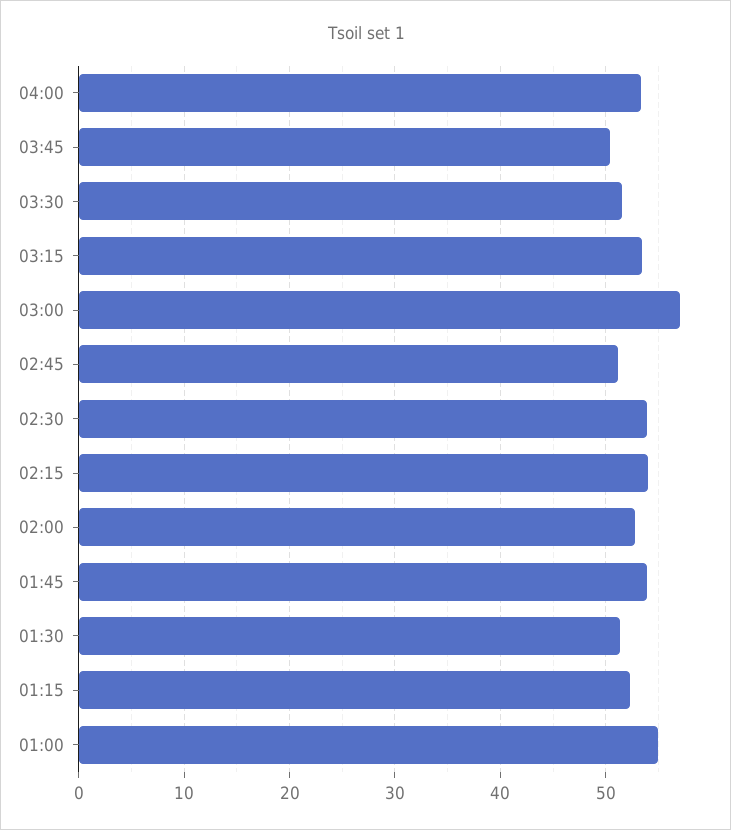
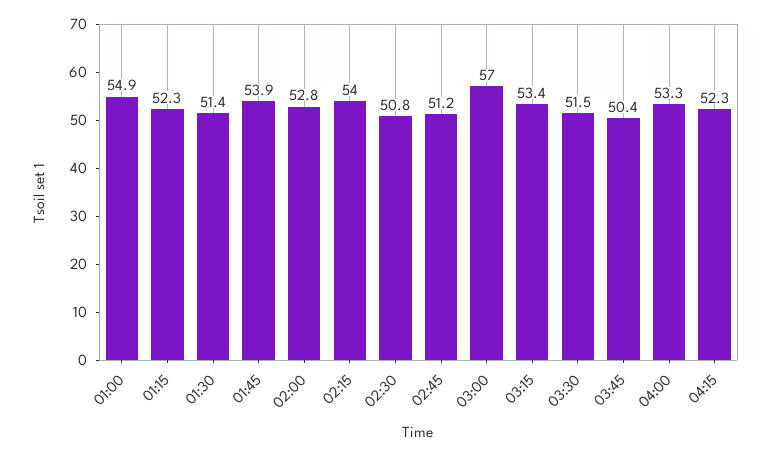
02:30: 54 -> 50.8
04:15: none -> 52.3

